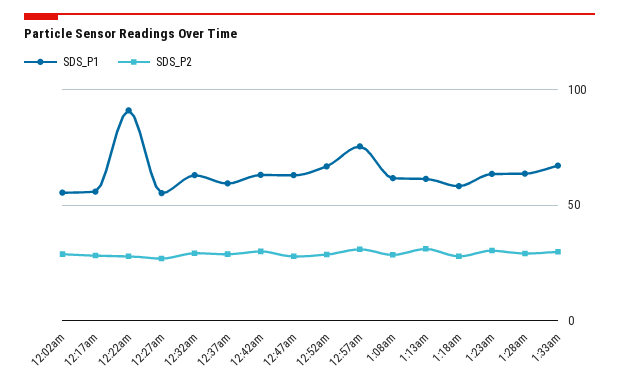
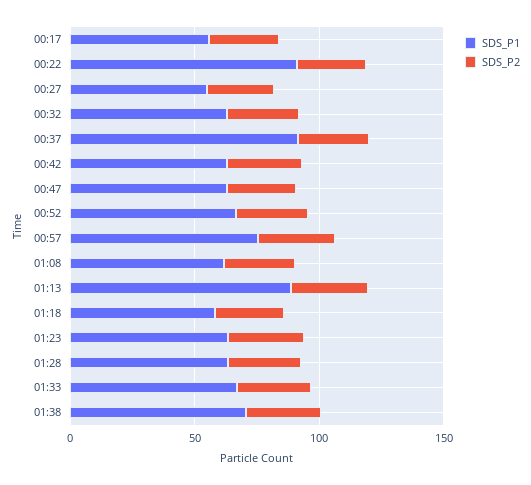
SDS_P1, 12:02am: 55 -> none
SDS_P2, 12:02am: 30 -> none
SDS_P1, 12:37am: 60 -> 90
SDS_P1, 1:13am: 60 -> 90
SDS_P1, 01:38: none -> 70
SDS_P2, 01:38: none -> 30

